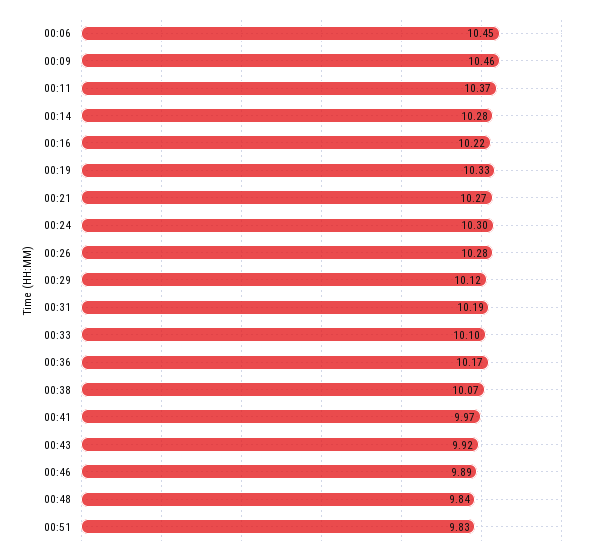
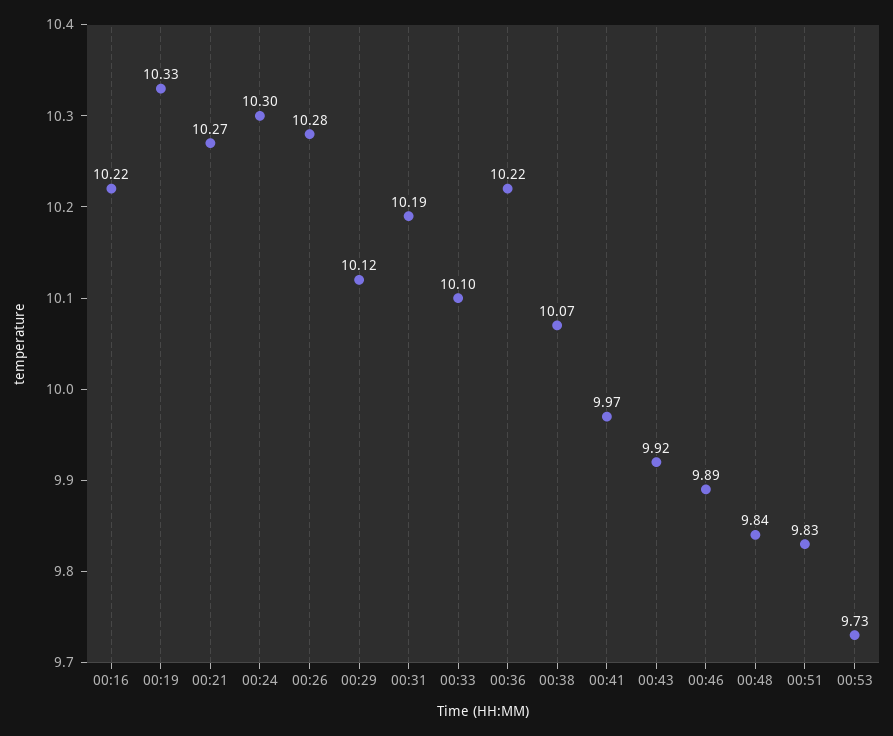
00:06: 10.45 -> none
00:09: 10.46 -> none
00:11: 10.37 -> none
00:14: 10.28 -> none
00:36: 10.17 -> 10.22
00:53: none -> 9.73

